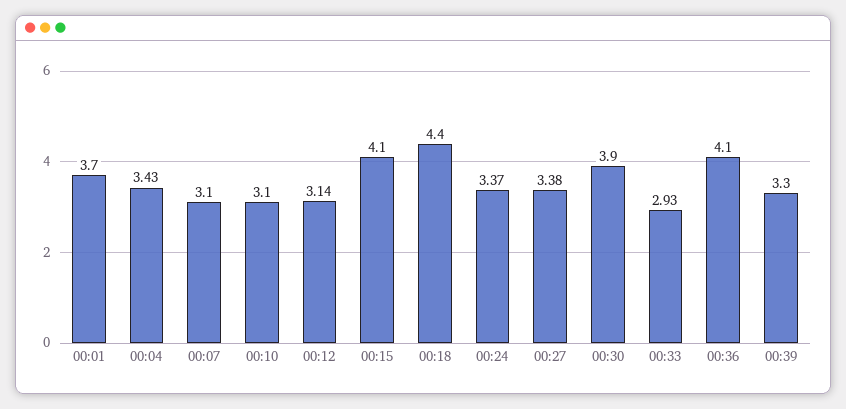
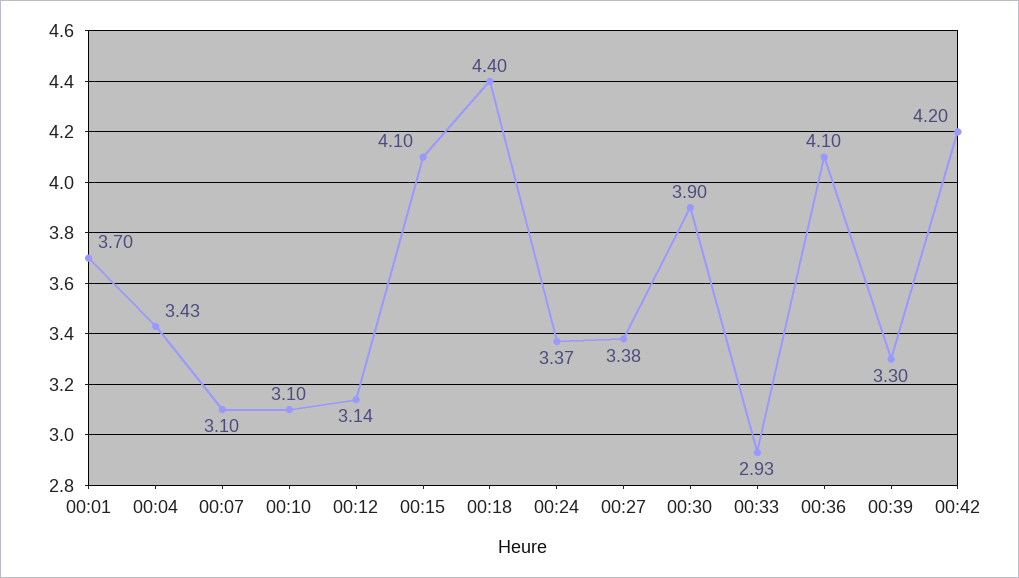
00:42: none -> 4.2

